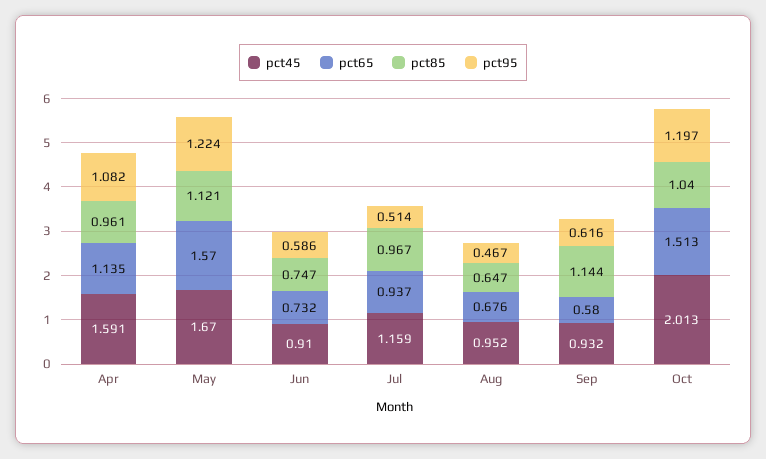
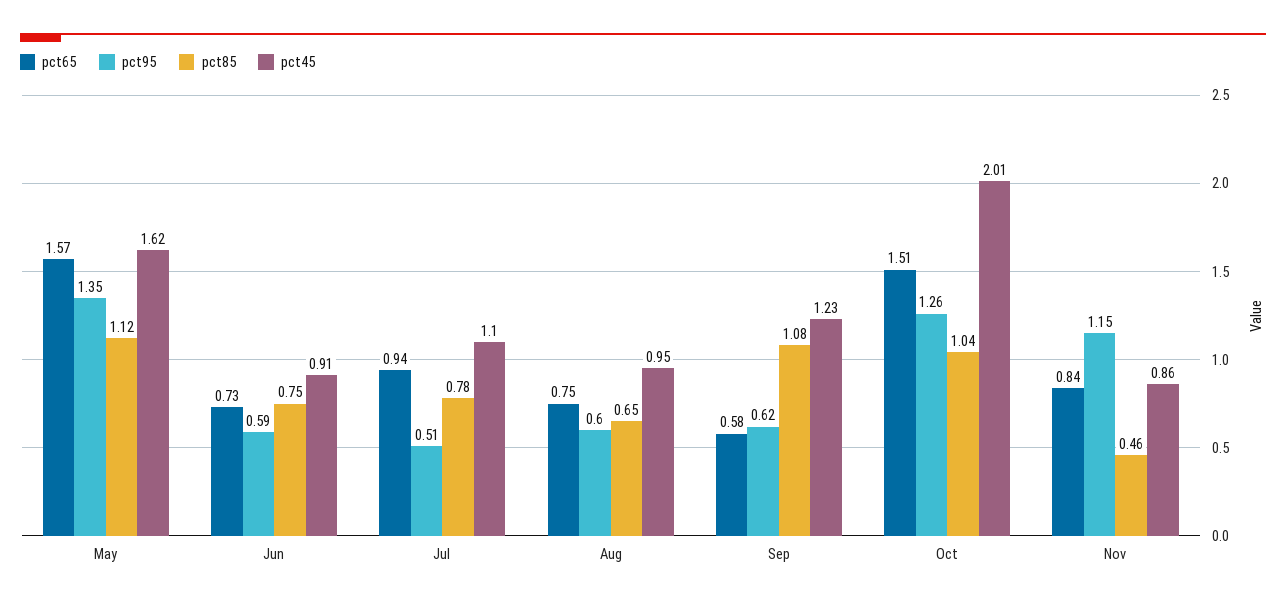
pct45, Apr: 1.591 -> none
pct65, Apr: 1.135 -> none
pct85, Apr: 0.961 -> none
pct95, Apr: 1.082 -> none
pct45, May: 1.67 -> 1.62
pct95, May: 1.224 -> 1.35
pct45, Jul: 1.159 -> 1.1
pct85, Jul: 0.967 -> 0.78
pct65, Aug: 0.676 -> 0.75
pct95, Aug: 0.467 -> 0.6
pct45, Sep: 0.932 -> 1.23
pct85, Sep: 1.144 -> 1.08
pct95, Oct: 1.197 -> 1.26
pct65, Nov: none -> 0.84
pct95, Nov: none -> 1.15
pct85, Nov: none -> 0.46
pct45, Nov: none -> 0.86

